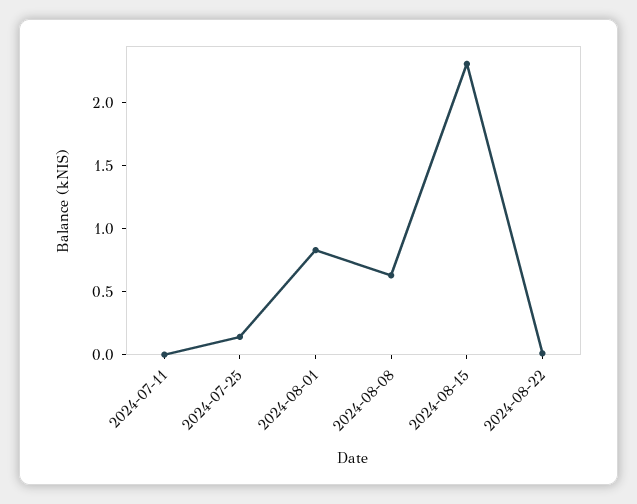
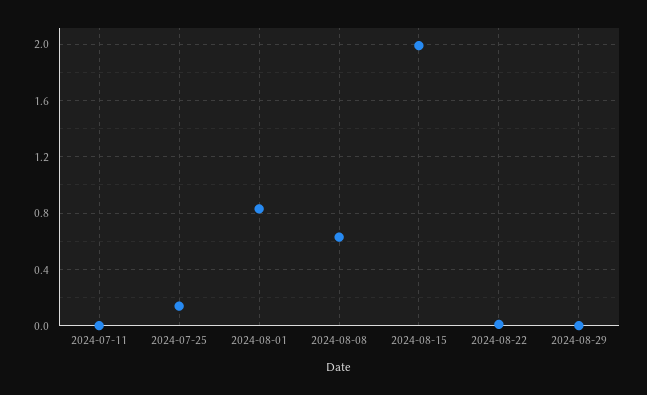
2024-08-15: 2.3 -> 2
2024-08-29: none -> 0

